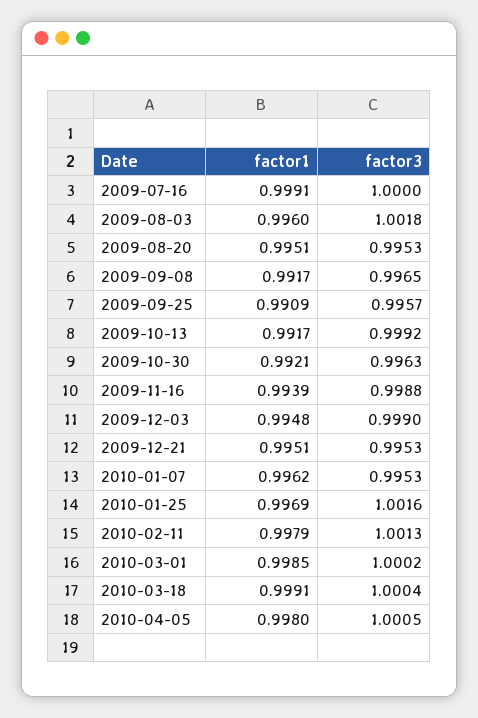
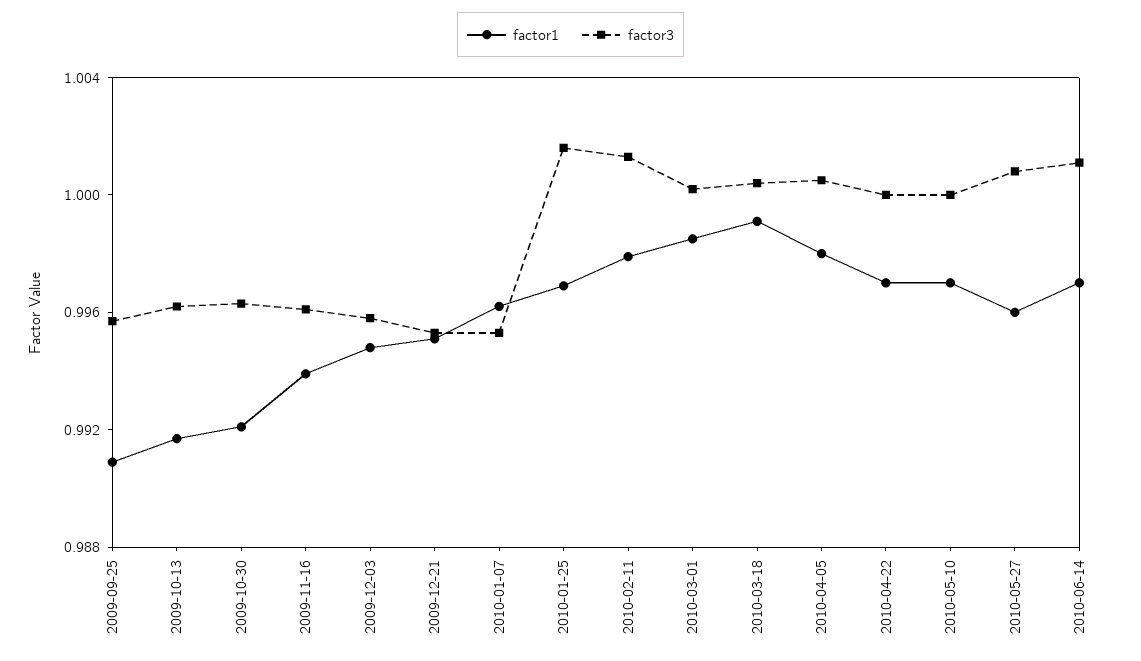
factor1, 2009-07-16: 0.9991 -> none
factor3, 2009-07-16: 1 -> none
factor1, 2009-08-03: 0.996 -> none
factor3, 2009-08-03: 1.0018 -> none
factor1, 2009-08-20: 0.9951 -> none
factor3, 2009-08-20: 0.9953 -> none
factor1, 2009-09-08: 0.9917 -> none
factor3, 2009-09-08: 0.9965 -> none
factor3, 2009-10-13: 0.9992 -> 0.996
factor3, 2009-11-16: 0.9988 -> 0.996
factor3, 2009-12-03: 0.999 -> 0.996
factor1, 2010-04-22: none -> 0.997
factor3, 2010-04-22: none -> 1
factor1, 2010-05-10: none -> 0.997
factor3, 2010-05-10: none -> 1
factor1, 2010-05-27: none -> 0.996
factor3, 2010-05-27: none -> 1.001
factor1, 2010-06-14: none -> 0.997
factor3, 2010-06-14: none -> 1.001

